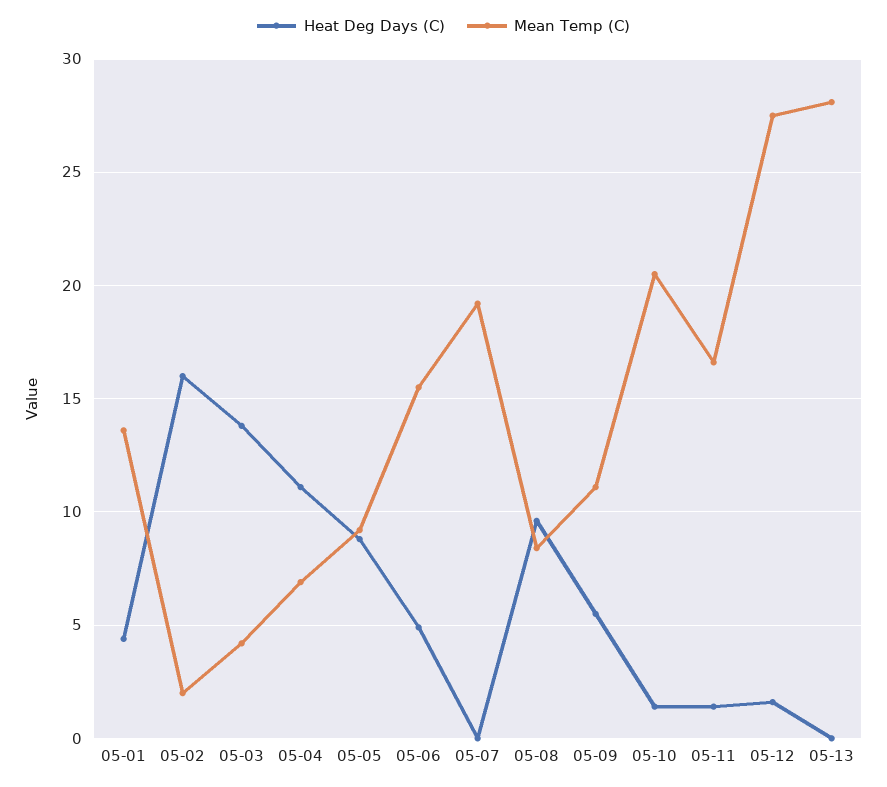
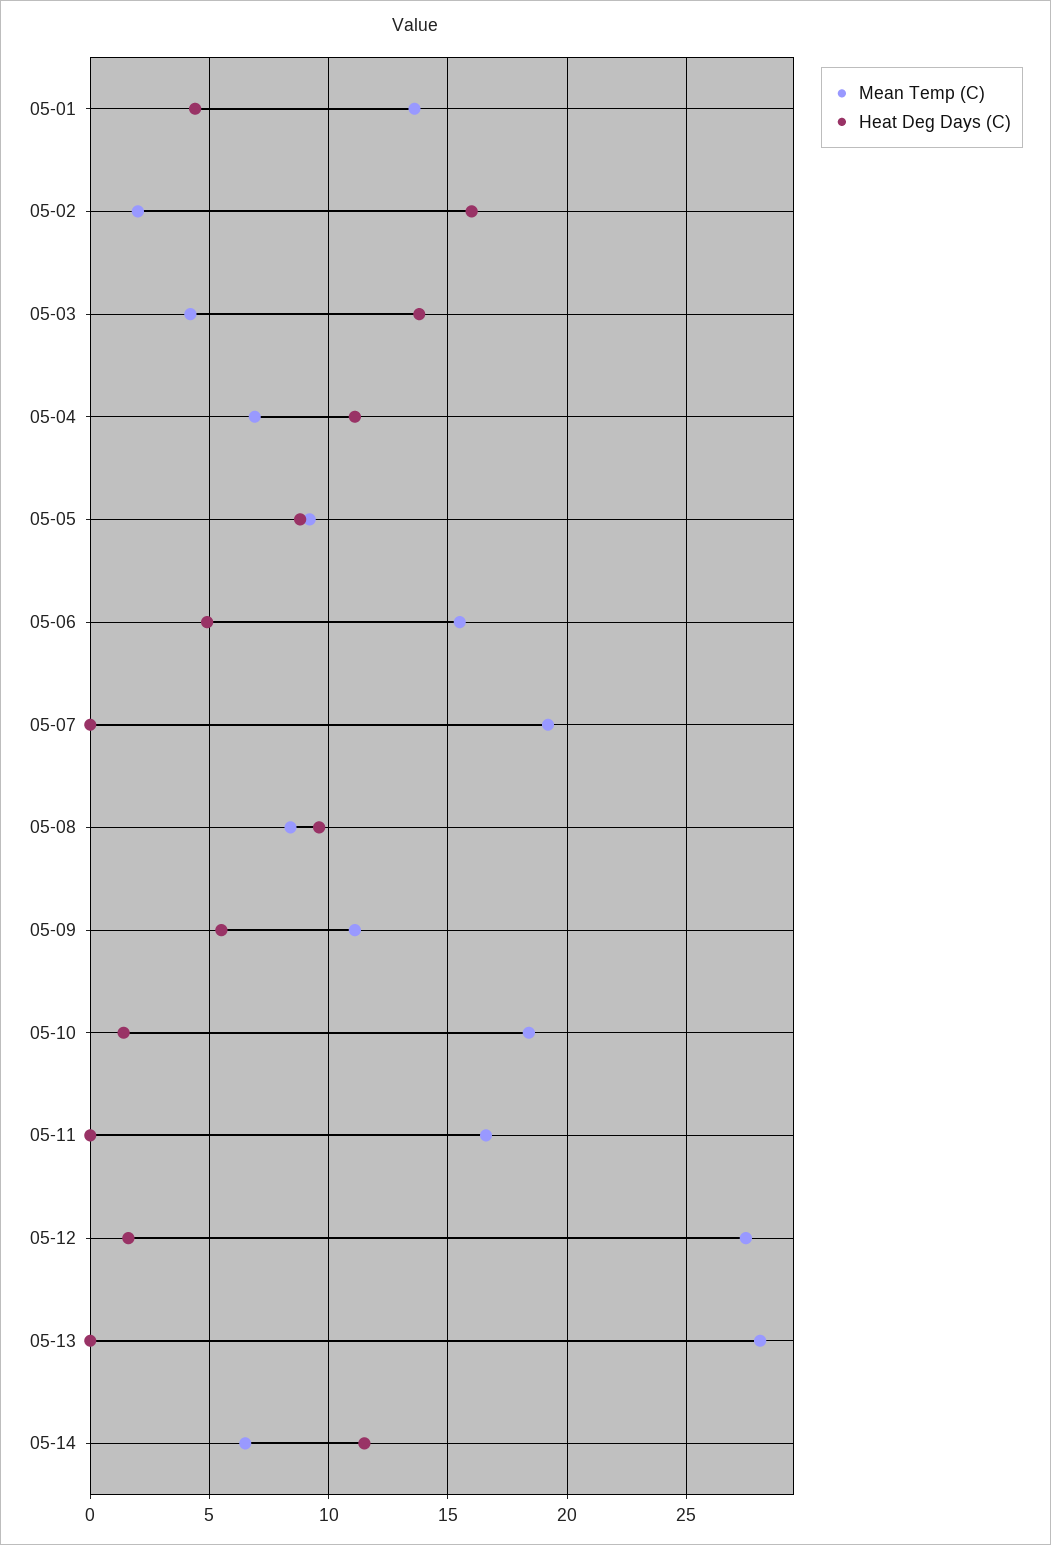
Mean Temp (C), 05-10: 20.5 -> 18.5
Heat Deg Days (C), 05-11: 1.5 -> 0
Mean Temp (C), 05-14: none -> 6.5
Heat Deg Days (C), 05-14: none -> 11.5

